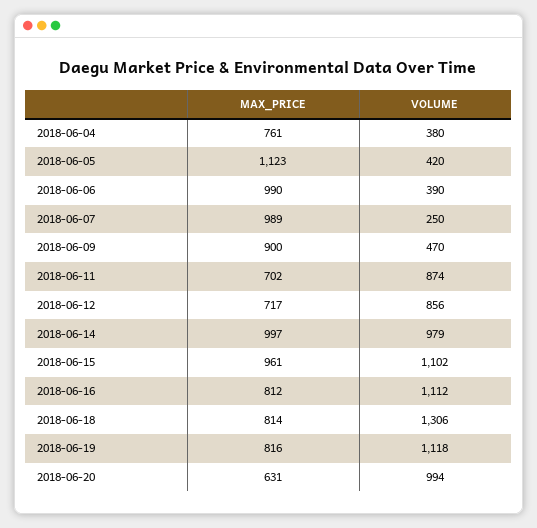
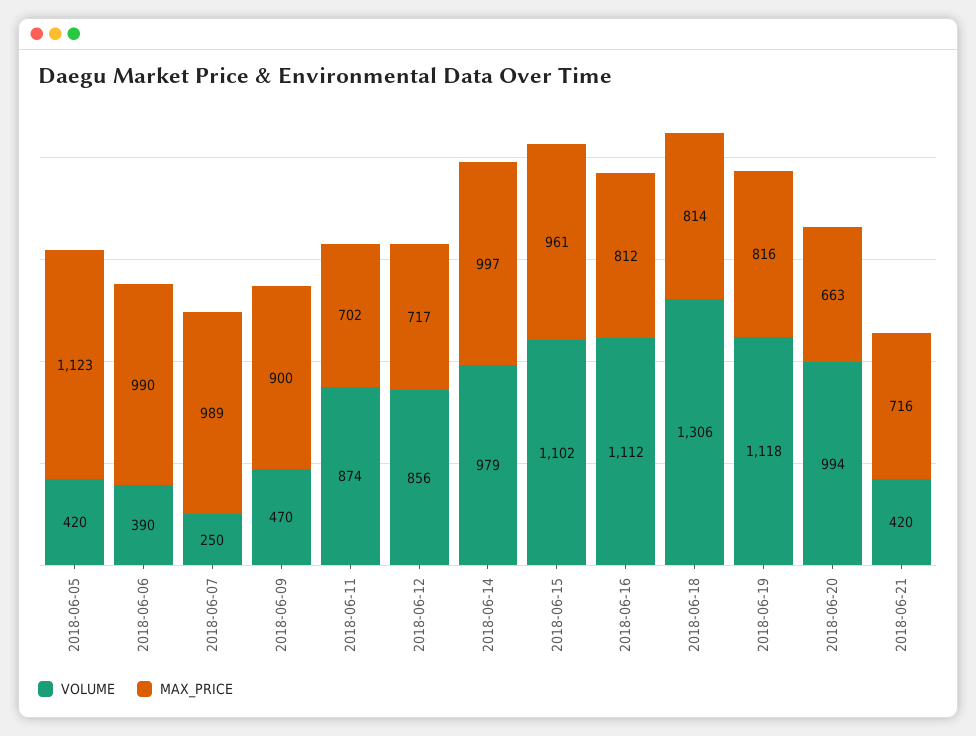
MAX_PRICE, 2018-06-04: 761 -> none
VOLUME, 2018-06-04: 380 -> none
MAX_PRICE, 2018-06-20: 631 -> 663
VOLUME, 2018-06-21: none -> 420
MAX_PRICE, 2018-06-21: none -> 716

